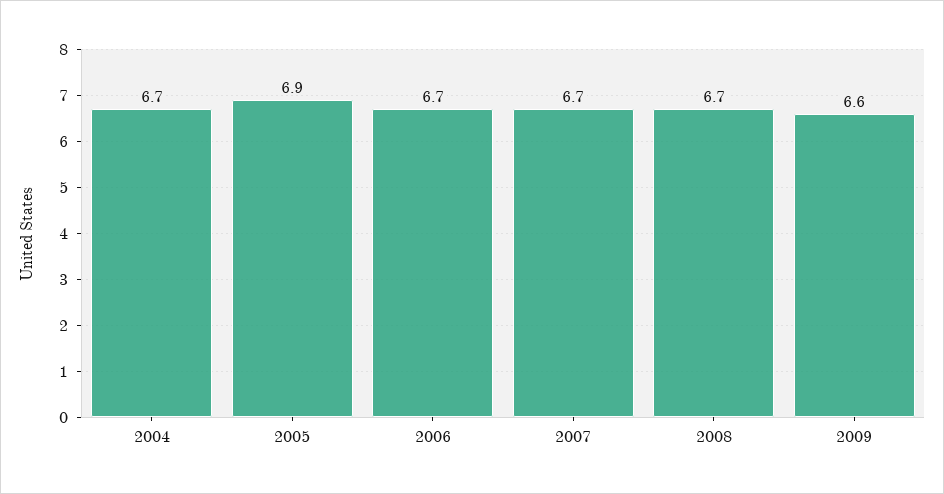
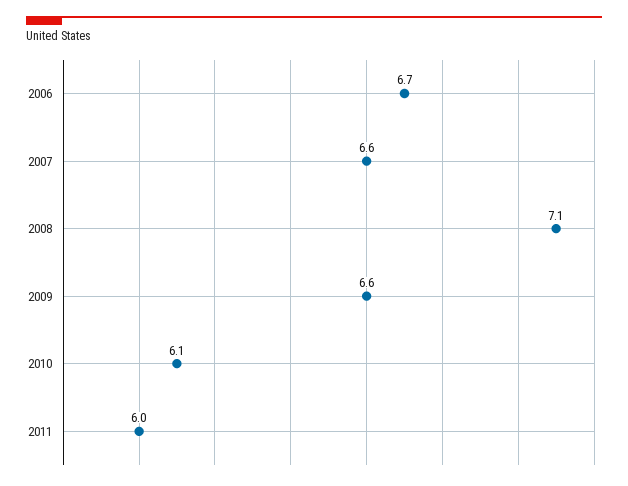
2004: 6.7 -> none
2005: 6.9 -> none
2007: 6.7 -> 6.6
2008: 6.7 -> 7.1
2010: none -> 6.1
2011: none -> 6

